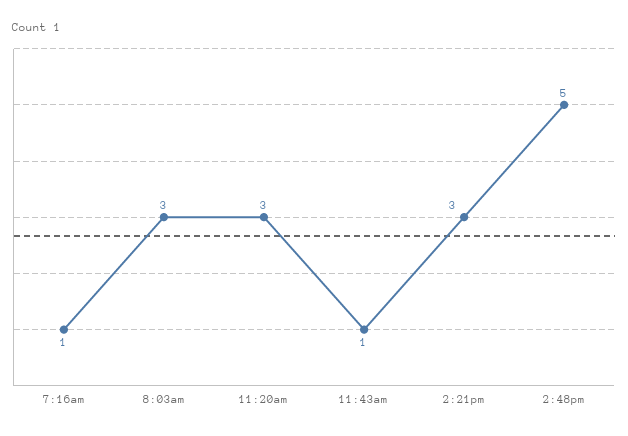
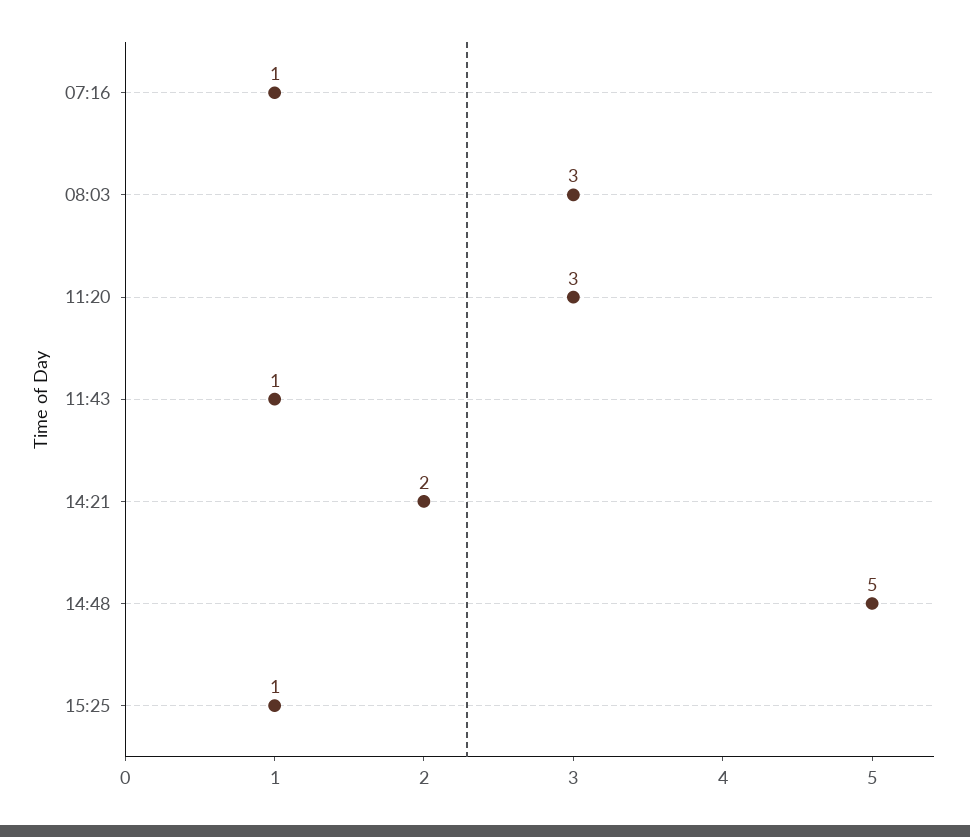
2:21pm: 3 -> 2
15:25: none -> 1

